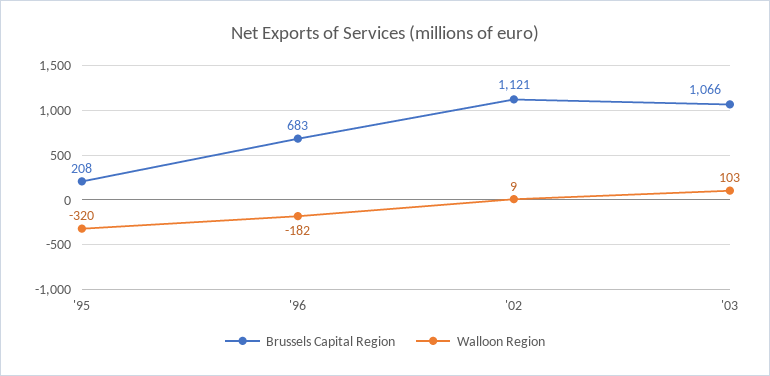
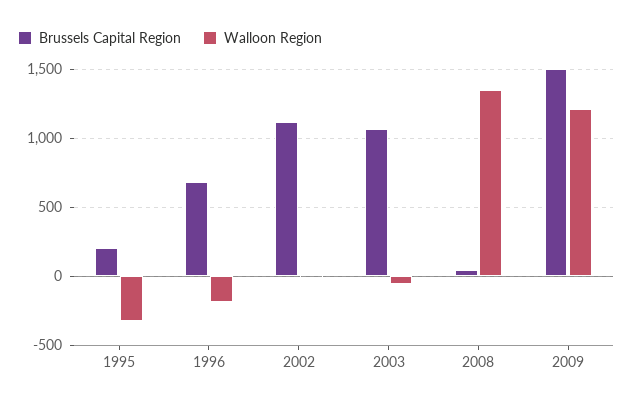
Walloon Region, '03: 103 -> -50
Brussels Capital Region, 2008: none -> 50
Walloon Region, 2008: none -> 1350
Brussels Capital Region, 2009: none -> 1500
Walloon Region, 2009: none -> 1200

